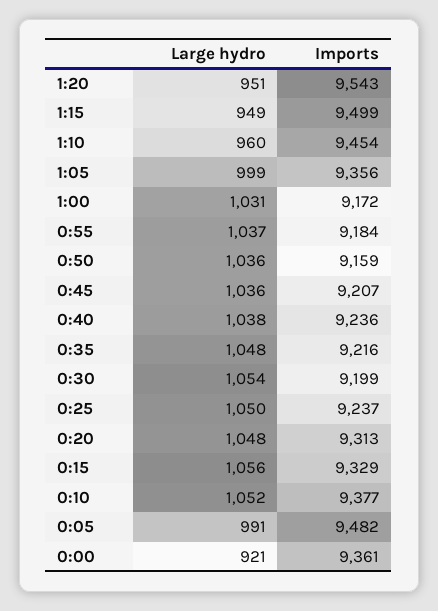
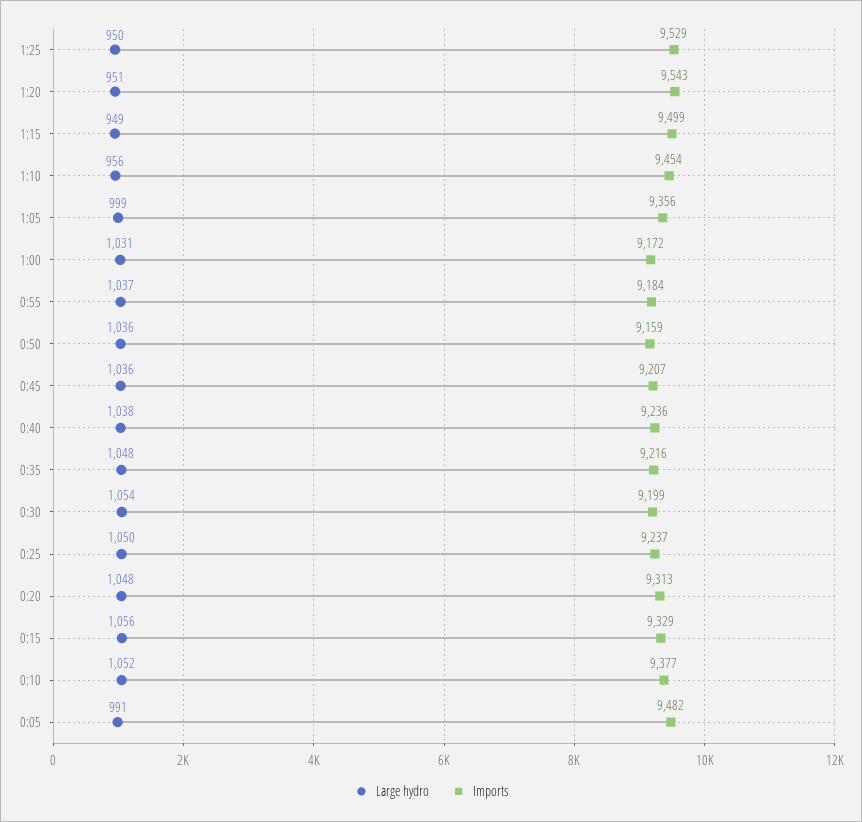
Large hydro, 1:10: 960 -> 956
Large hydro, 0:00: 921 -> none
Imports, 0:00: 9361 -> none
Large hydro, 1:25: none -> 950
Imports, 1:25: none -> 9529

